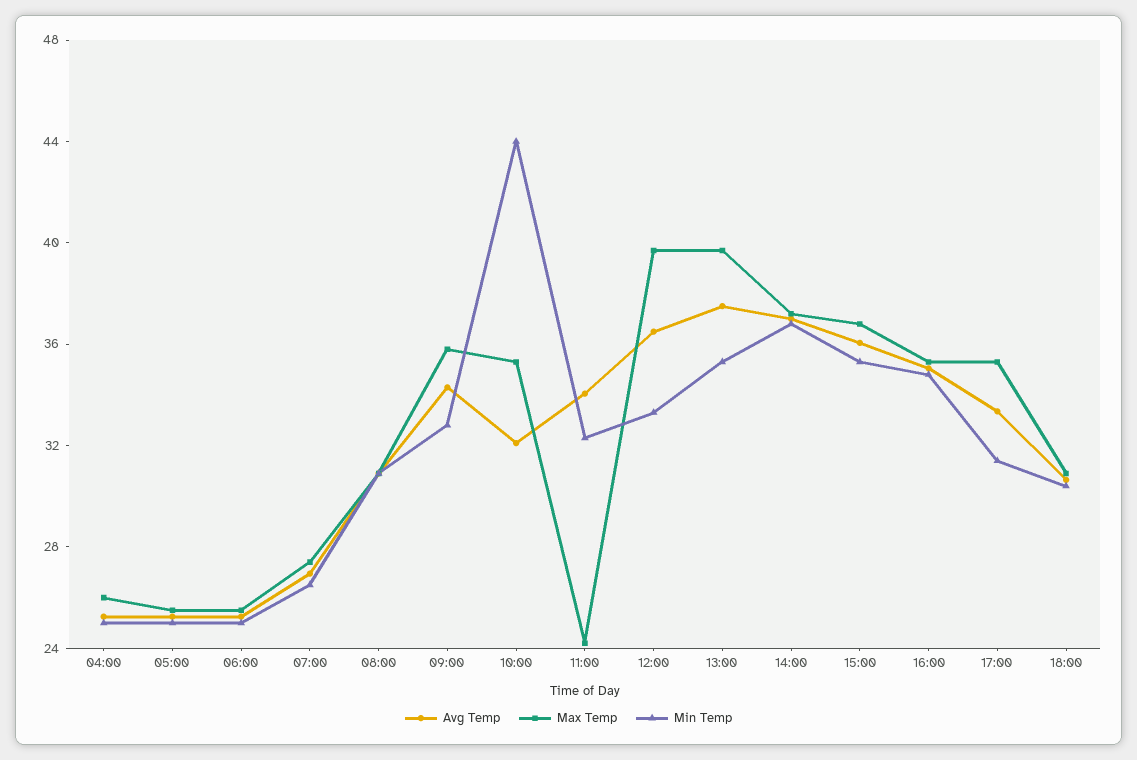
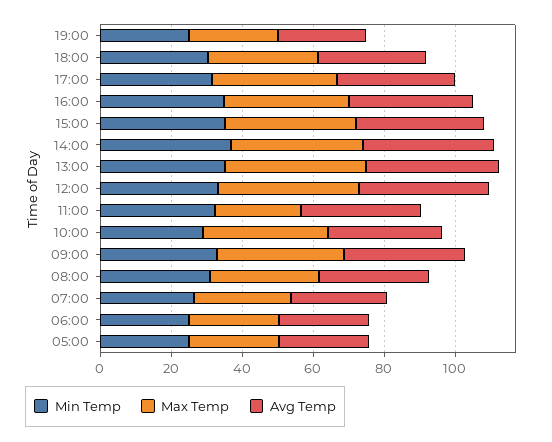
Avg Temp, 04:00: 25 -> none
Max Temp, 04:00: 26 -> none
Min Temp, 04:00: 25 -> none
Min Temp, 10:00: 44 -> 30
Min Temp, 19:00: none -> 25
Max Temp, 19:00: none -> 25
Avg Temp, 19:00: none -> 25

